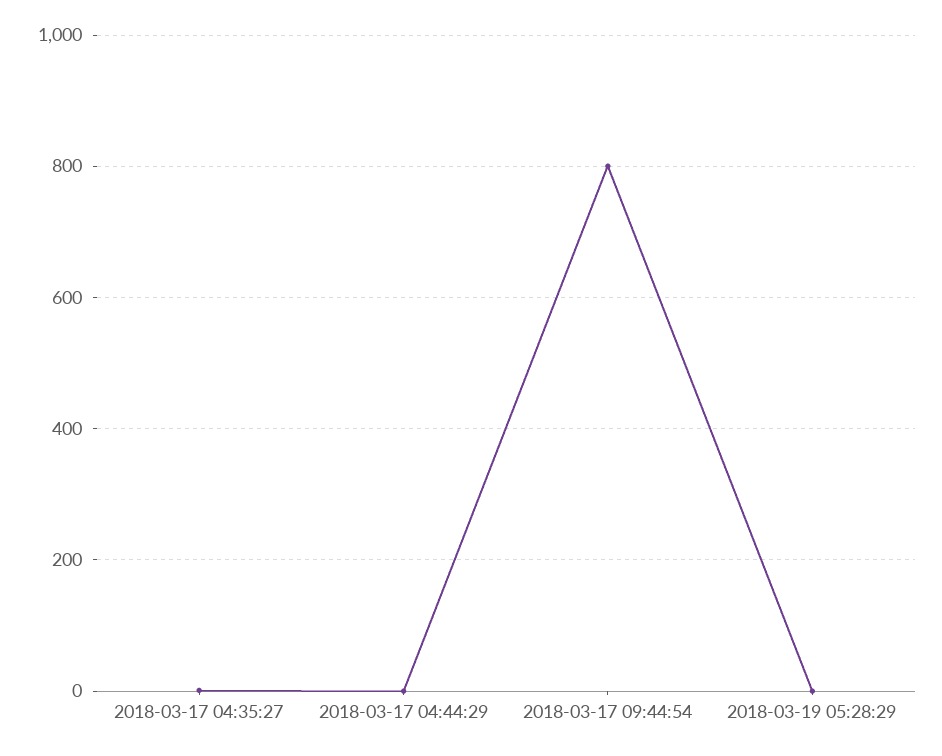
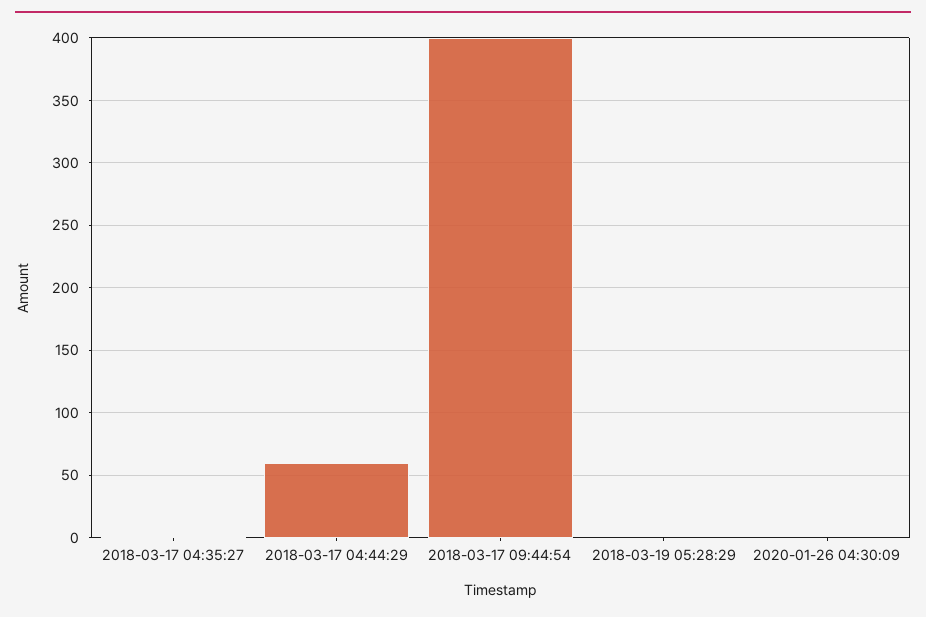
2018-03-17 04:44:29: 0 -> 60
2018-03-17 09:44:54: 800 -> 400
2020-01-26 04:30:09: none -> 0

